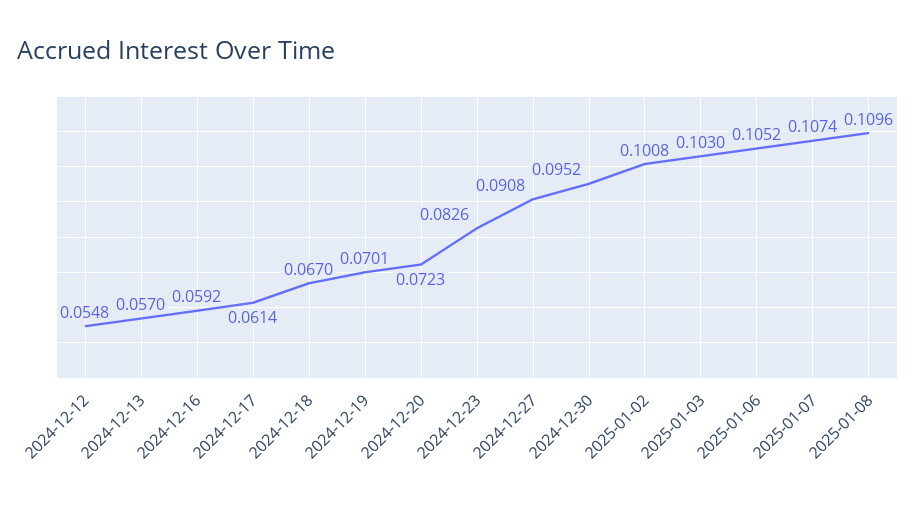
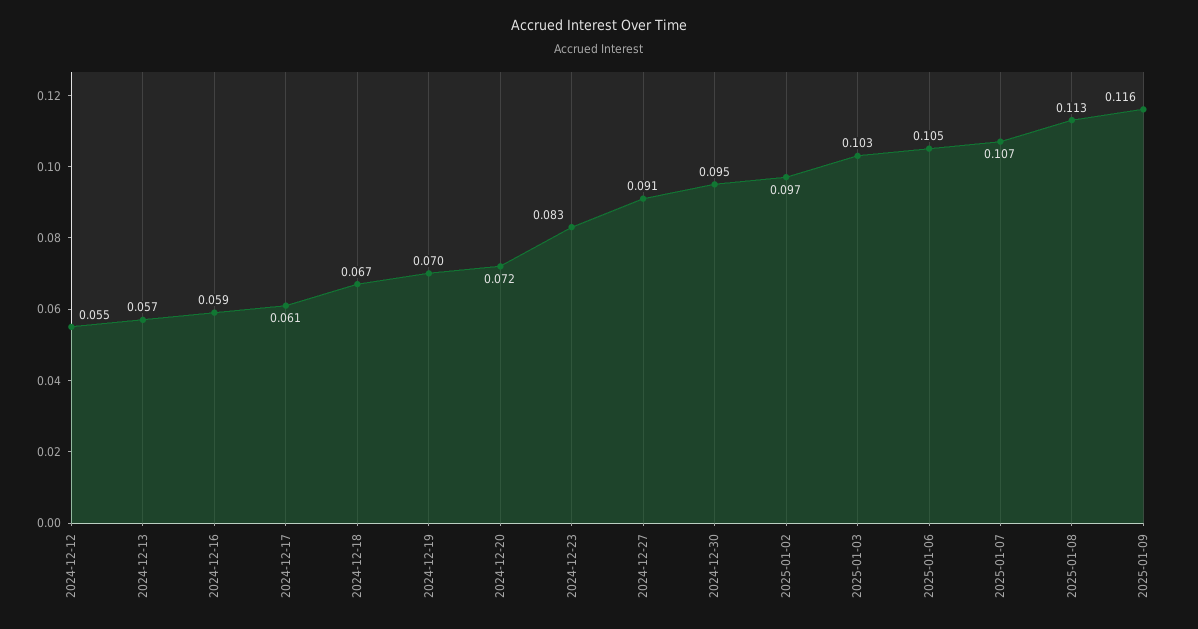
2025-01-02: 0.1008 -> 0.097
2025-01-08: 0.1096 -> 0.113
2025-01-09: none -> 0.116

